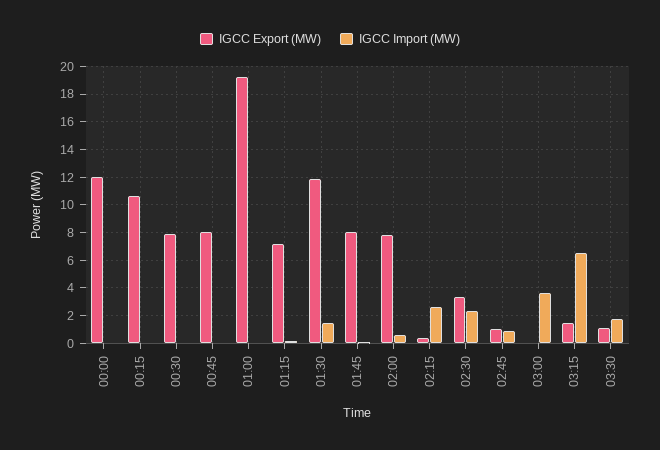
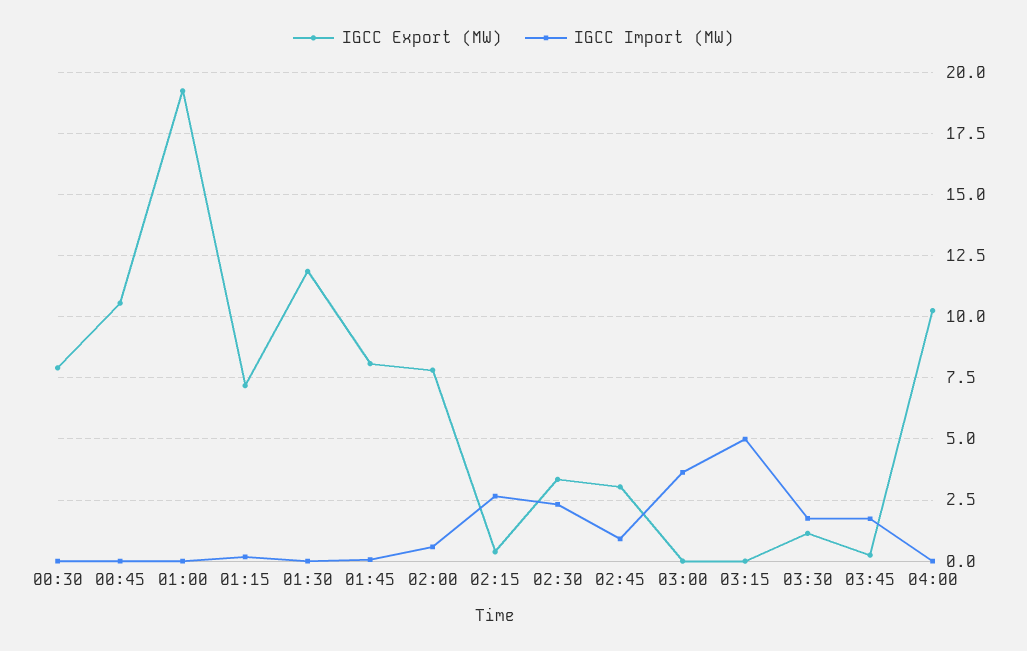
IGCC Export (MW), 00:00: 12 -> none
IGCC Import (MW), 00:00: 0 -> none
IGCC Export (MW), 00:15: 10.5 -> none
IGCC Import (MW), 00:15: 0 -> none
IGCC Export (MW), 00:45: 8 -> 10.5
IGCC Import (MW), 01:30: 1.5 -> 0
IGCC Export (MW), 02:45: 1 -> 3
IGCC Export (MW), 03:15: 1.5 -> 0
IGCC Import (MW), 03:15: 6.5 -> 5
IGCC Export (MW), 03:45: none -> 0.25
IGCC Import (MW), 03:45: none -> 1.75
IGCC Export (MW), 04:00: none -> 10.25
IGCC Import (MW), 04:00: none -> 0

